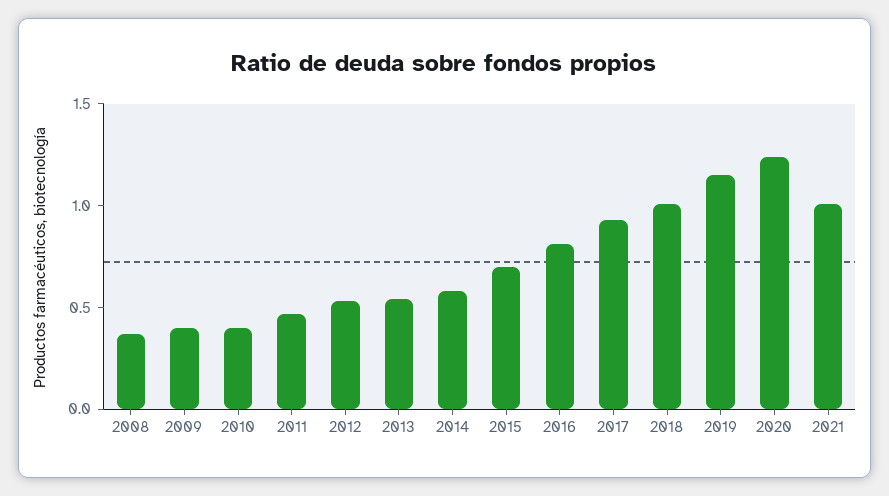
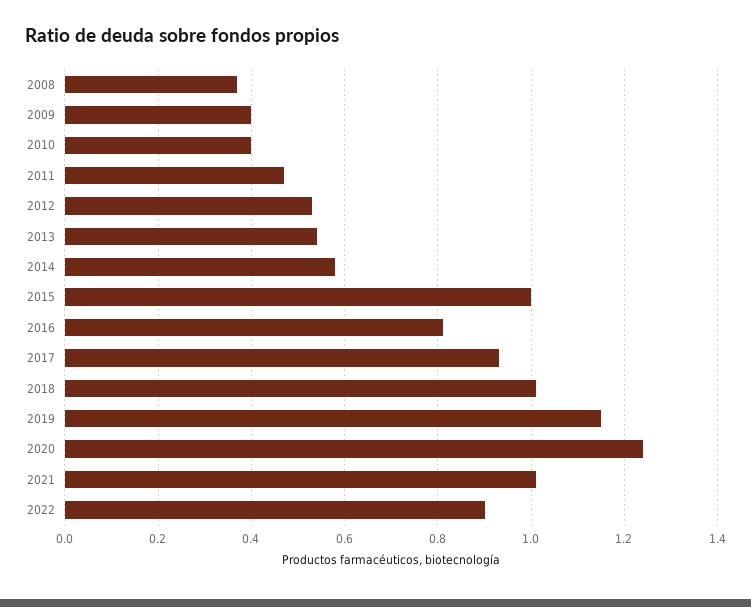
2015: 0.7 -> 1
2022: none -> 0.9

